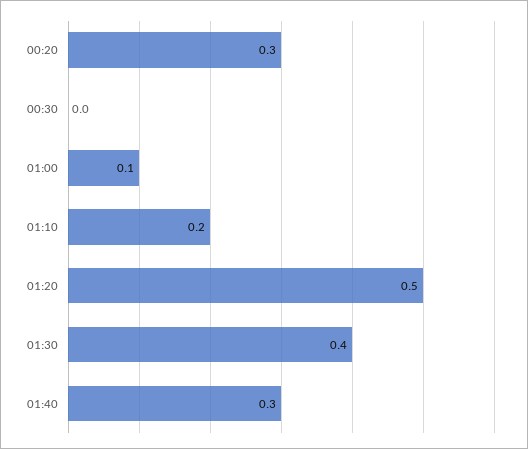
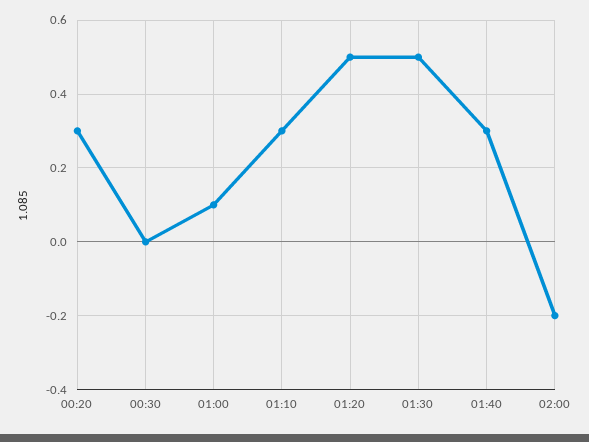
01:10: 0.2 -> 0.3
01:30: 0.4 -> 0.5
02:00: none -> -0.2

